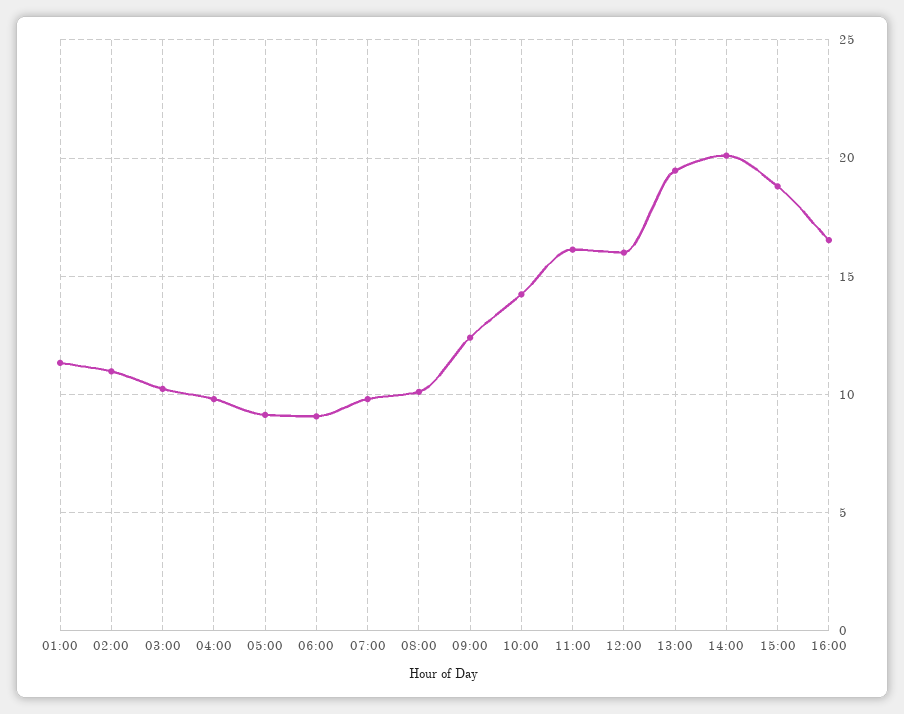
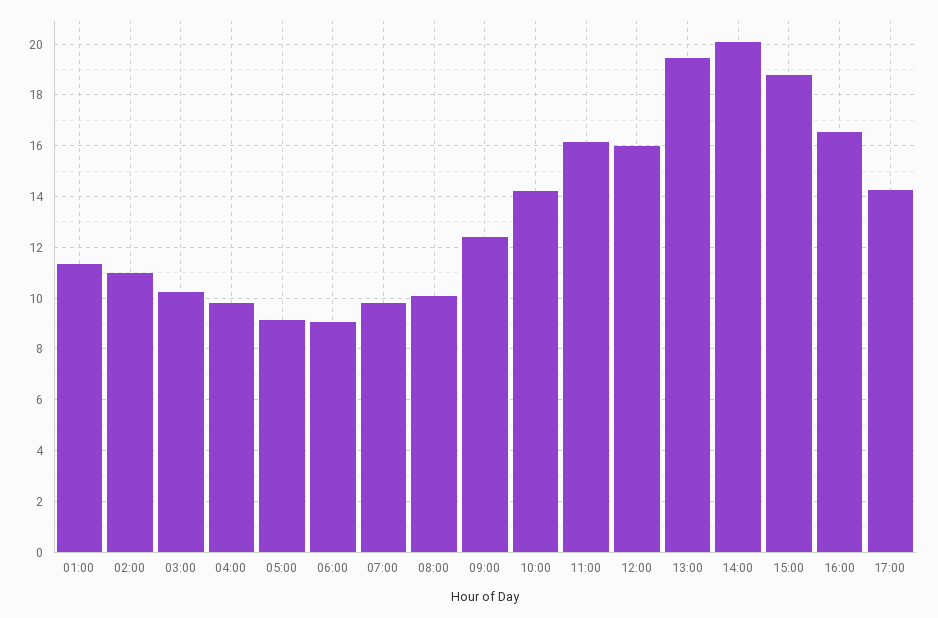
17:00: none -> 14.25

